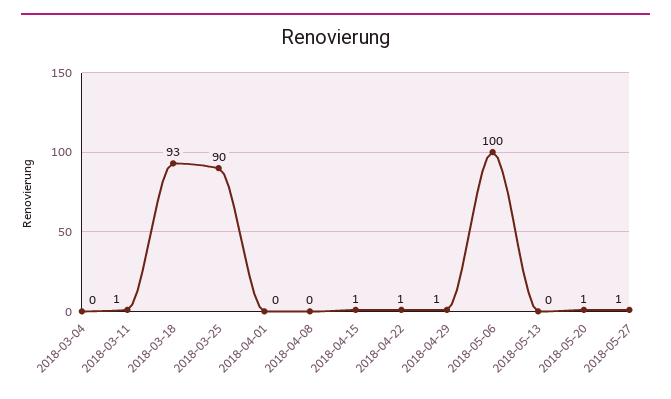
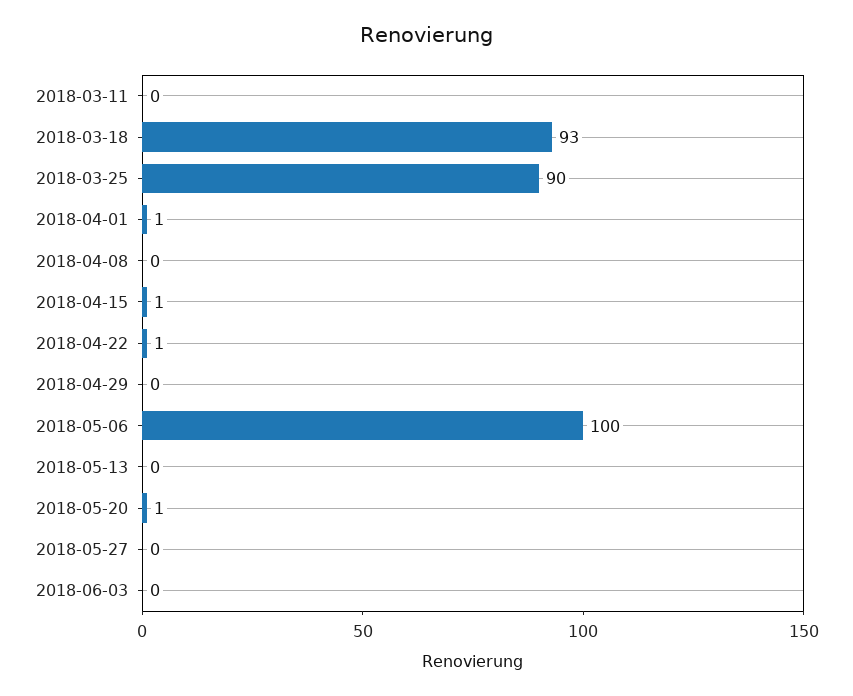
2018-03-04: 0 -> none
2018-03-11: 1 -> 0
2018-04-01: 0 -> 1
2018-04-29: 1 -> 0
2018-05-27: 1 -> 0
2018-06-03: none -> 0

